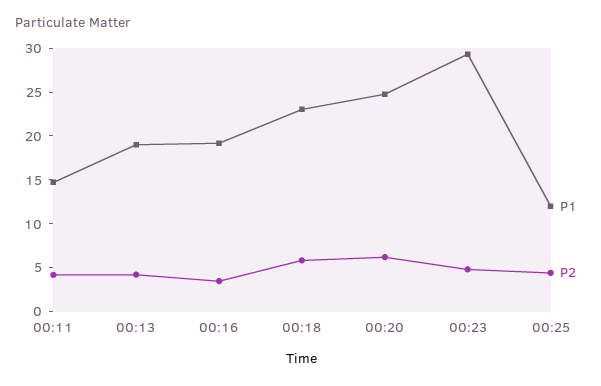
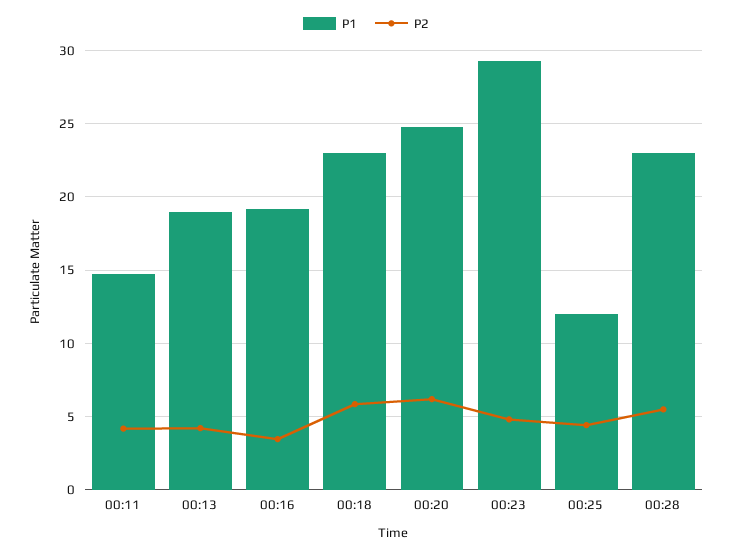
P1, 00:28: none -> 23
P2, 00:28: none -> 5.5

